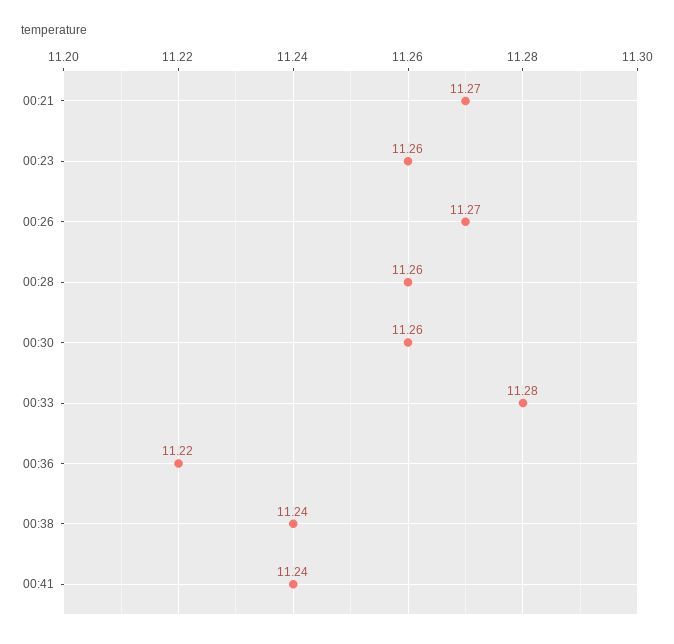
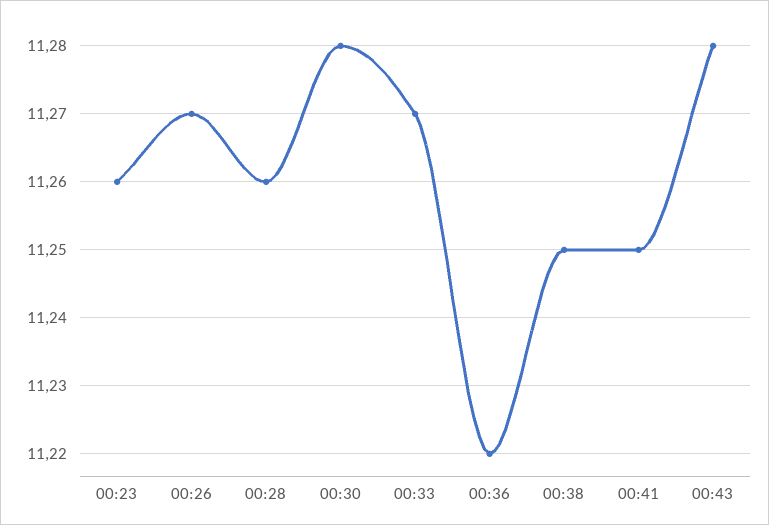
00:21: 11.27 -> none
00:30: 11.26 -> 11.28
00:33: 11.28 -> 11.27
00:38: 11.24 -> 11.25
00:41: 11.24 -> 11.25
00:43: none -> 11.28

